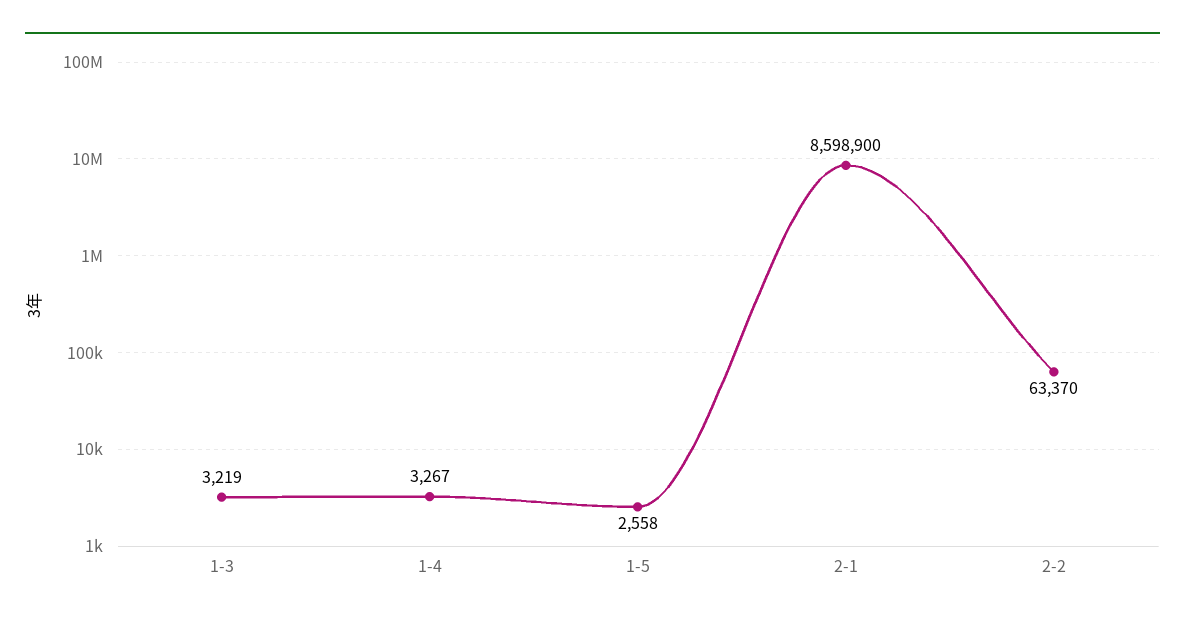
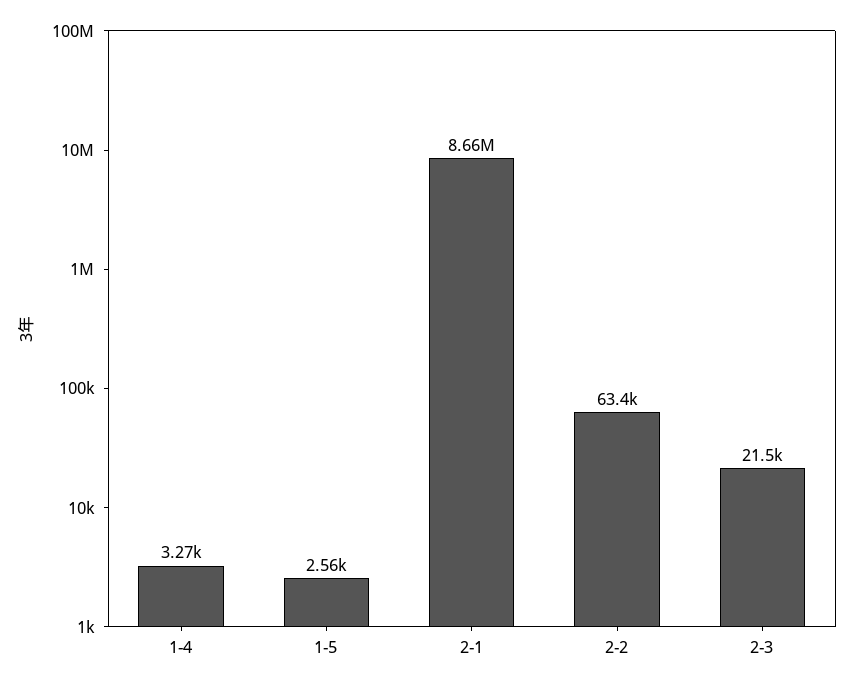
1-3: 3219 -> none
2-1: 8598900 -> 8660000
2-3: none -> 21500

